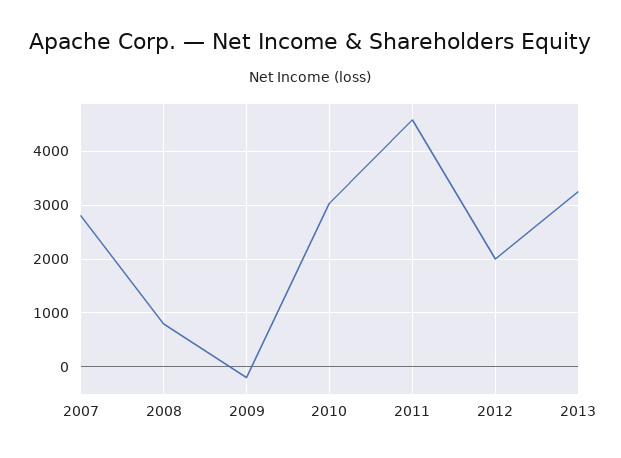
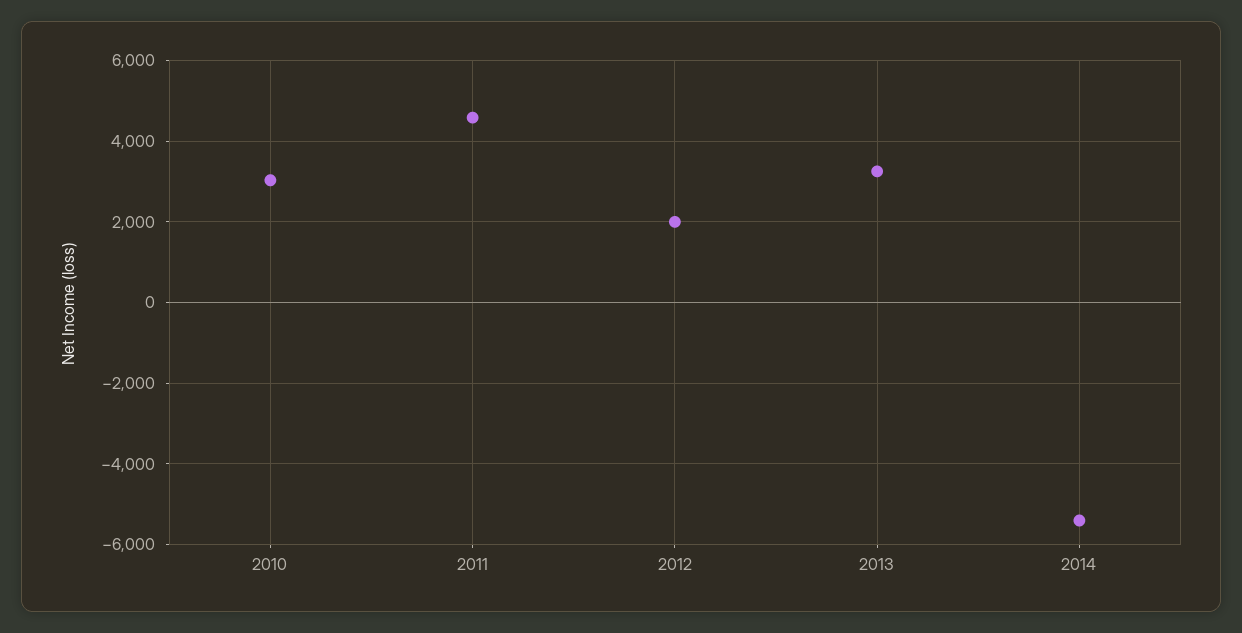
2007: 2800 -> none
2008: 800 -> none
2009: -200 -> none
2014: none -> -5400

